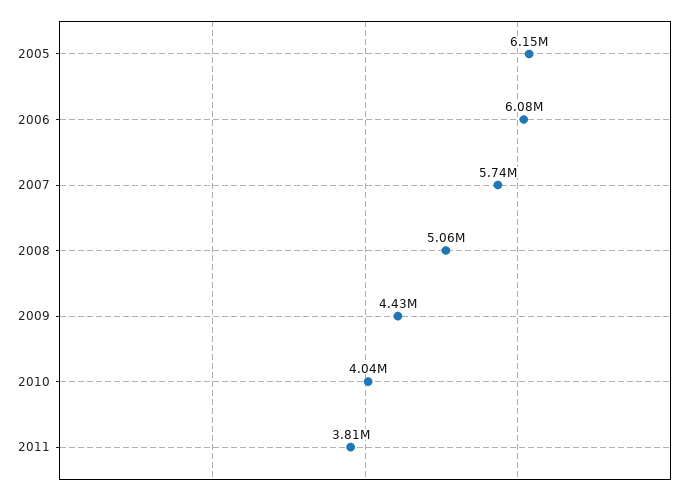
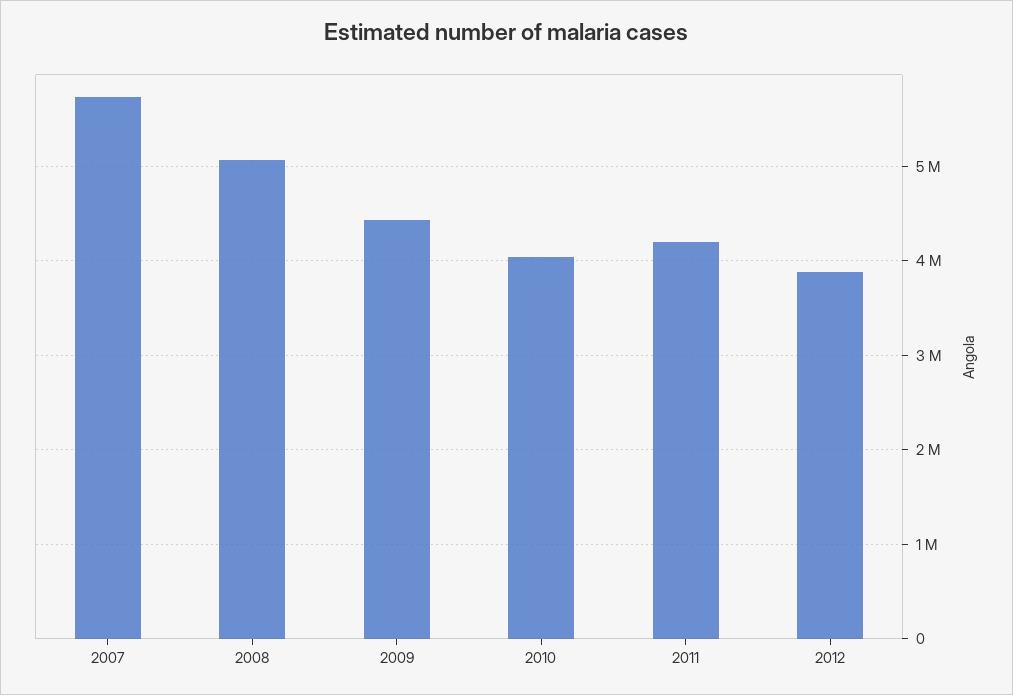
2005: 6150000 -> none
2006: 6080000 -> none
2011: 3810000 -> 4200000
2012: none -> 3900000

